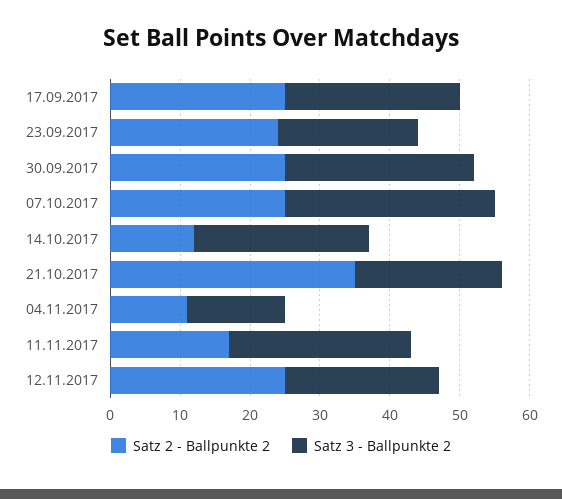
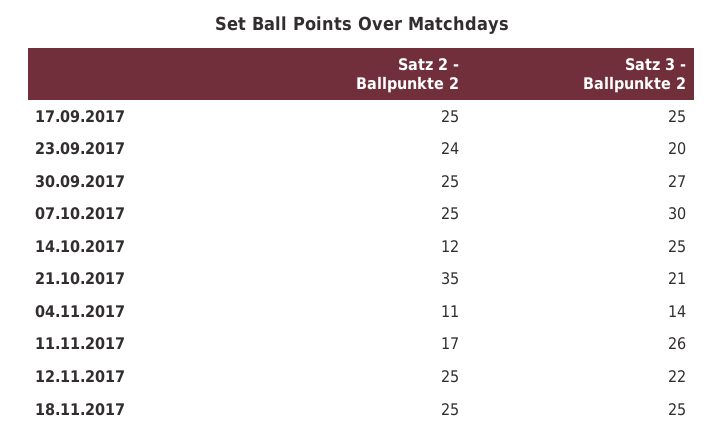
Satz 2 - Ballpunkte 2, 18.11.2017: none -> 25
Satz 3 - Ballpunkte 2, 18.11.2017: none -> 25

